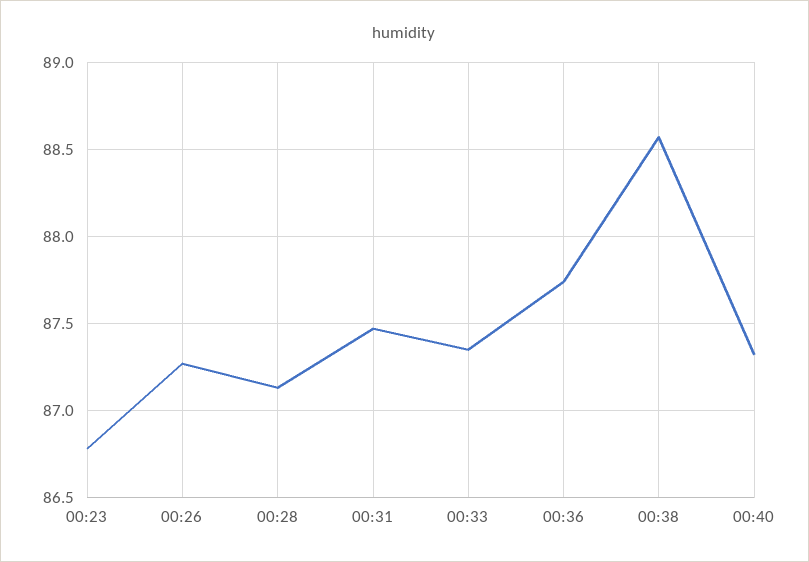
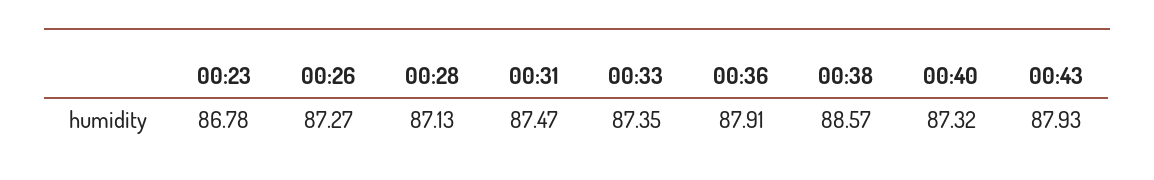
00:36: 87.75 -> 87.91
00:43: none -> 87.93

